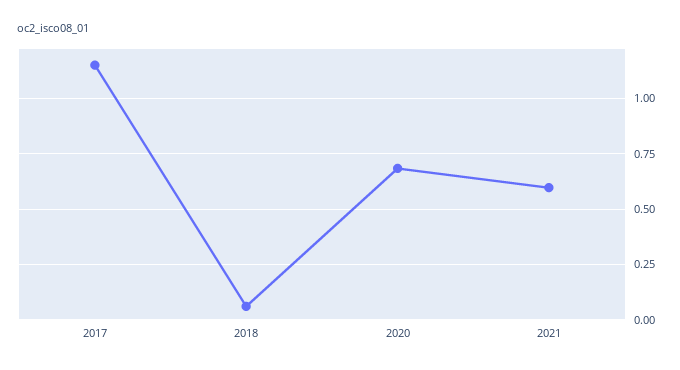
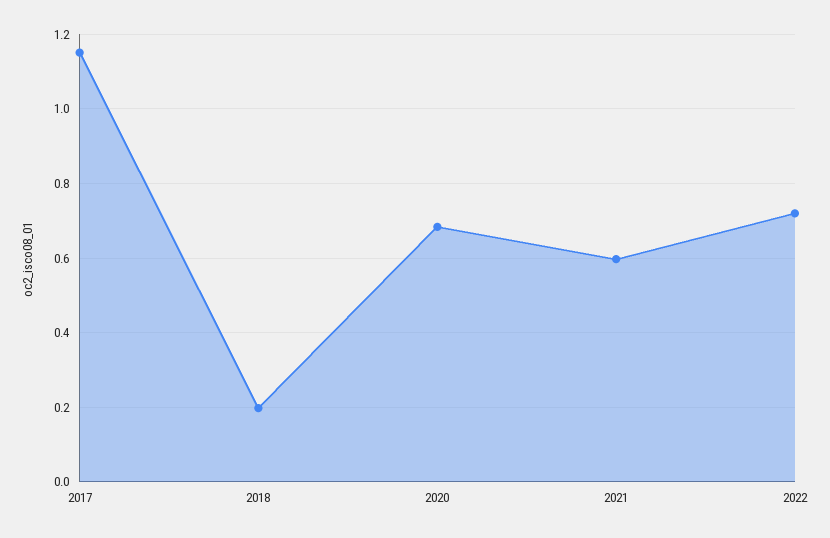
2018: 0.05 -> 0.2
2022: none -> 0.72

